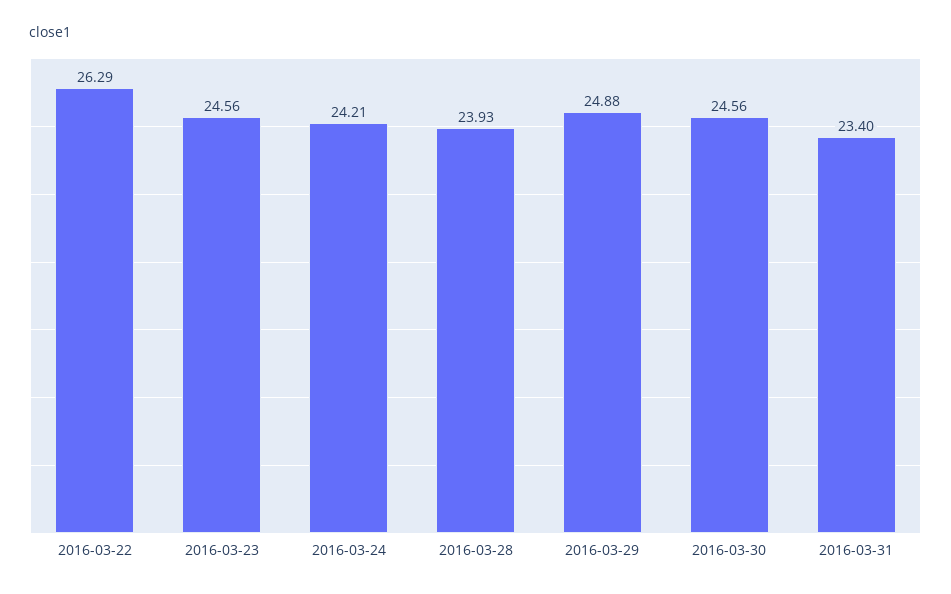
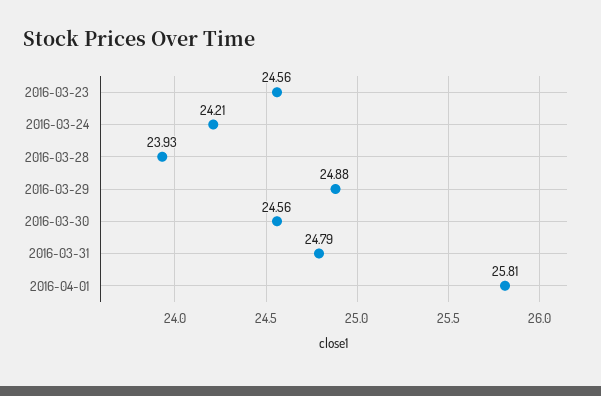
2016-03-22: 26.29 -> none
2016-03-31: 23.4 -> 24.79
2016-04-01: none -> 25.81

